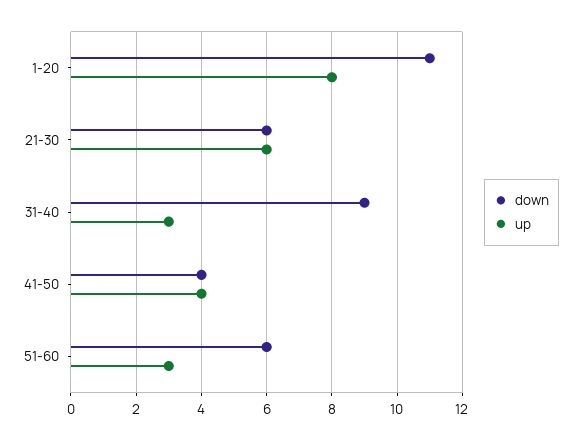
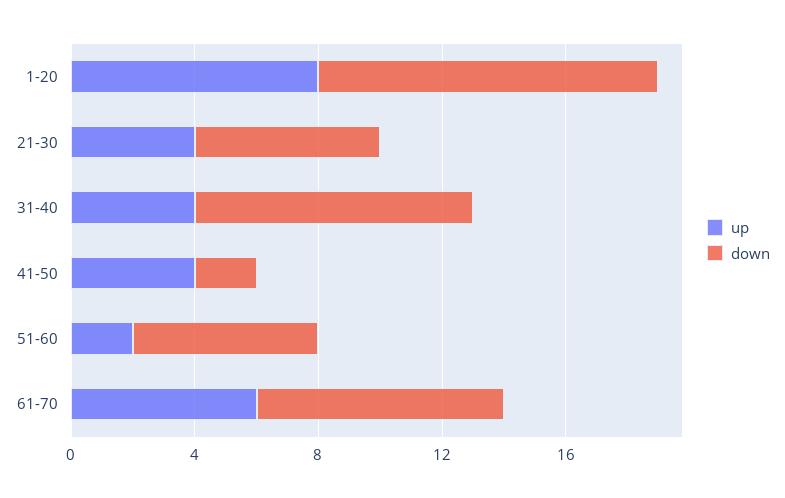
up, 21-30: 6 -> 4
up, 31-40: 3 -> 4
down, 41-50: 4 -> 2
up, 51-60: 3 -> 2
up, 61-70: none -> 6
down, 61-70: none -> 8

